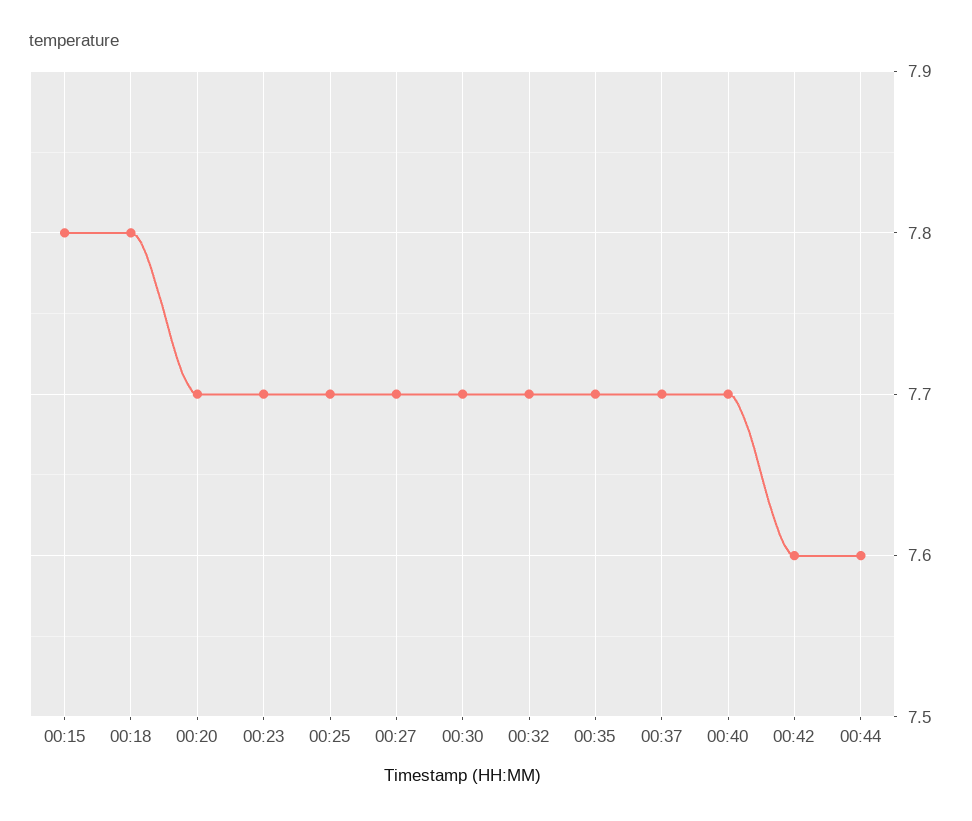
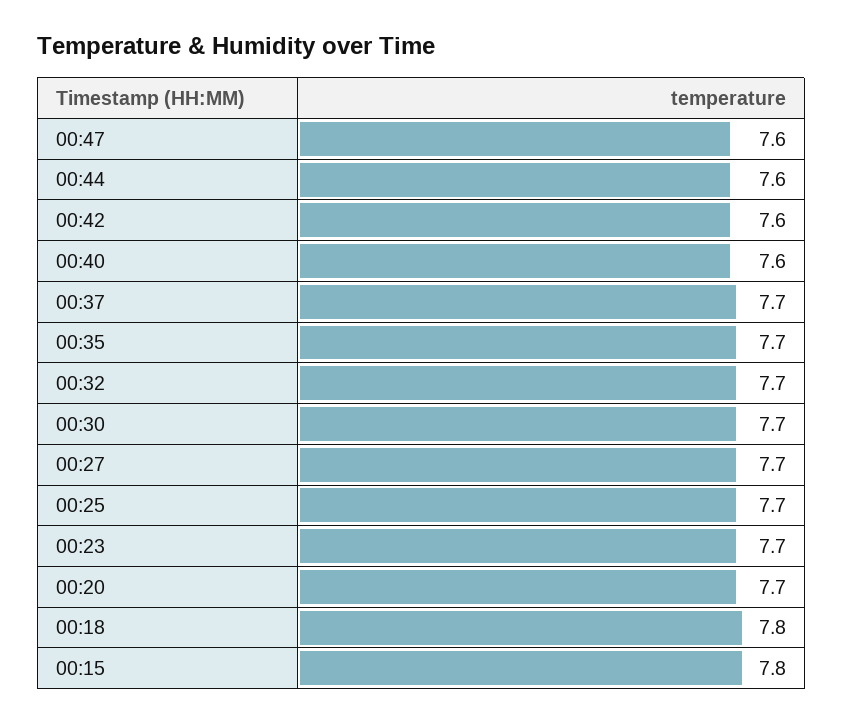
00:40: 7.7 -> 7.6
00:47: none -> 7.6

